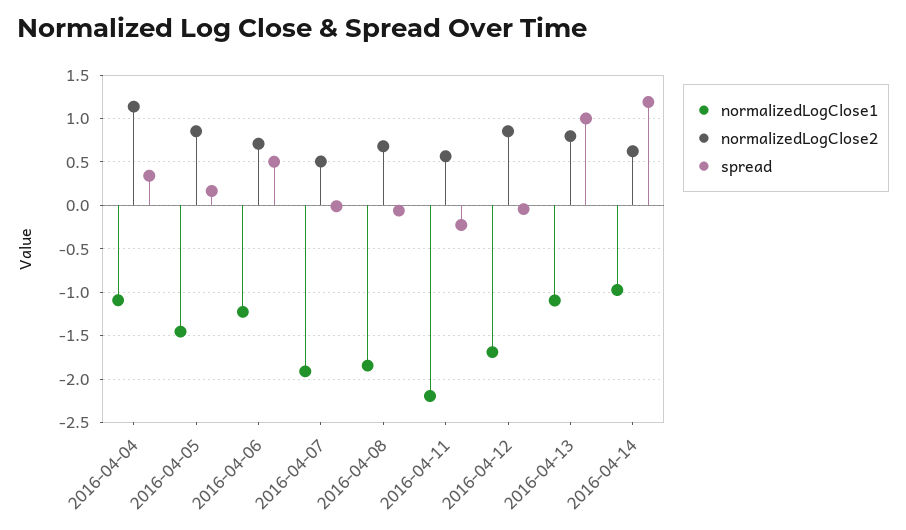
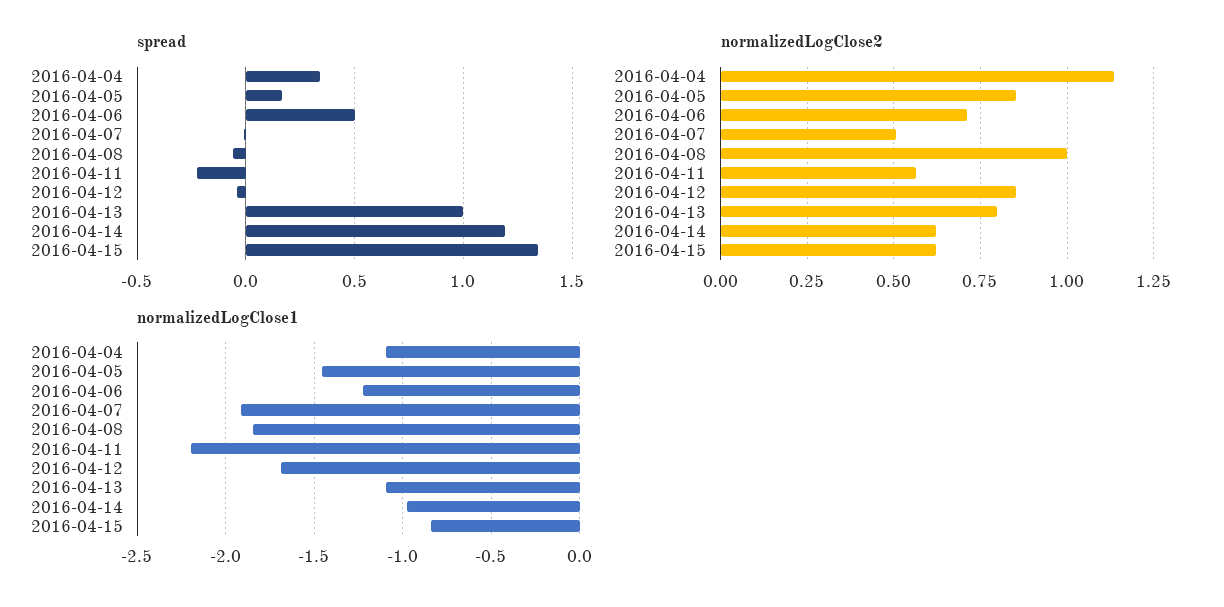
normalizedLogClose2, 2016-04-08: 0.7 -> 1
spread, 2016-04-15: none -> 1.35
normalizedLogClose2, 2016-04-15: none -> 0.625
normalizedLogClose1, 2016-04-15: none -> -0.85

